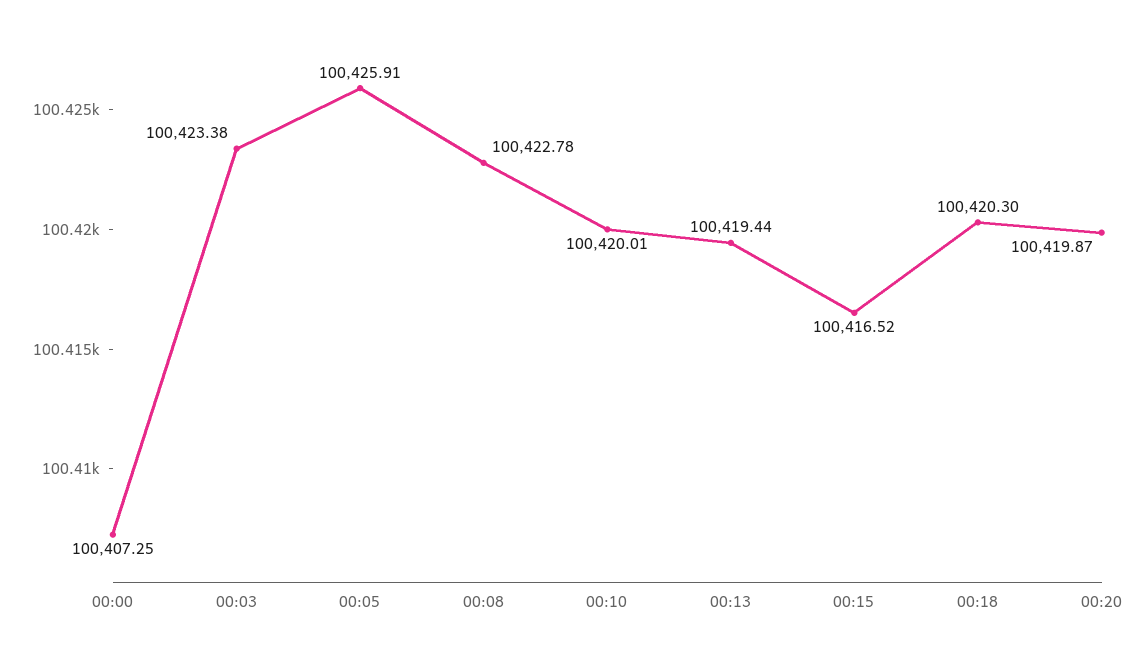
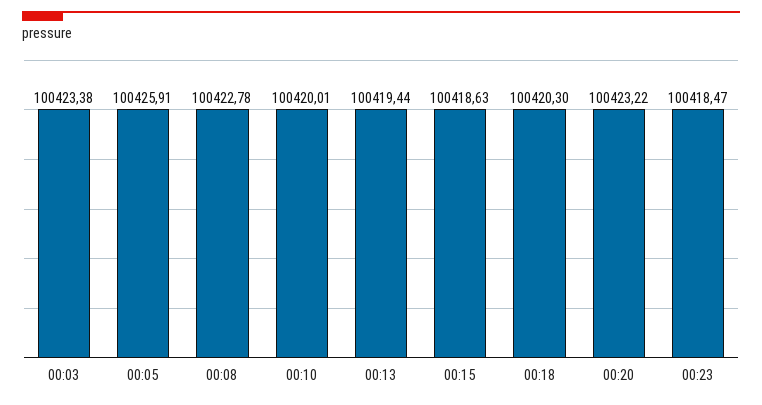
00:00: 100407.25 -> none
00:15: 100416.52 -> 100418.63
00:20: 100419.87 -> 100423.22
00:23: none -> 100418.47

